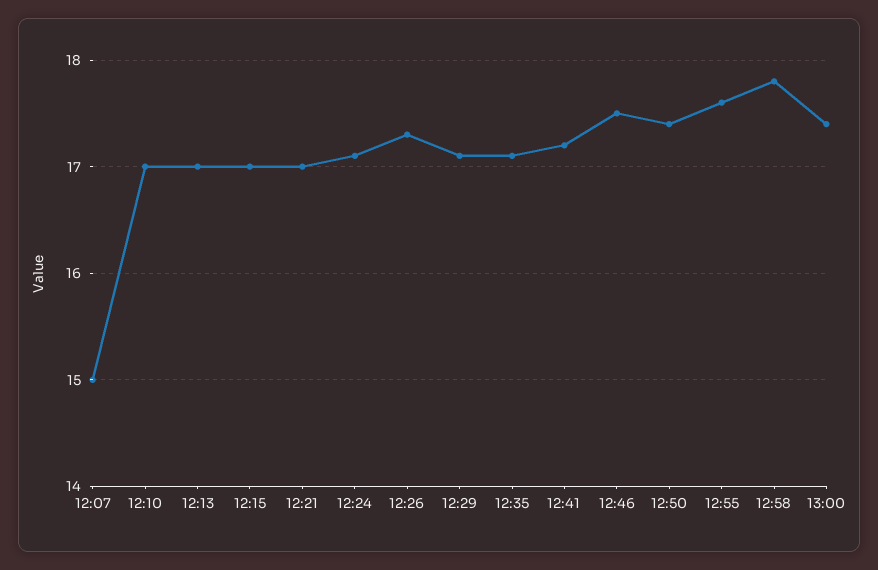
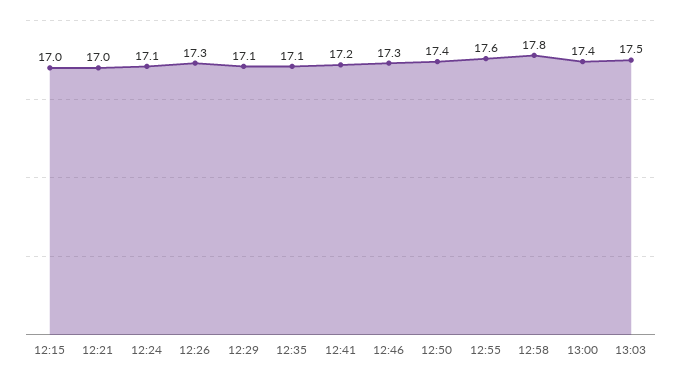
12:07: 15 -> none
12:10: 17 -> none
12:13: 17 -> none
12:46: 17.5 -> 17.3
13:03: none -> 17.5

